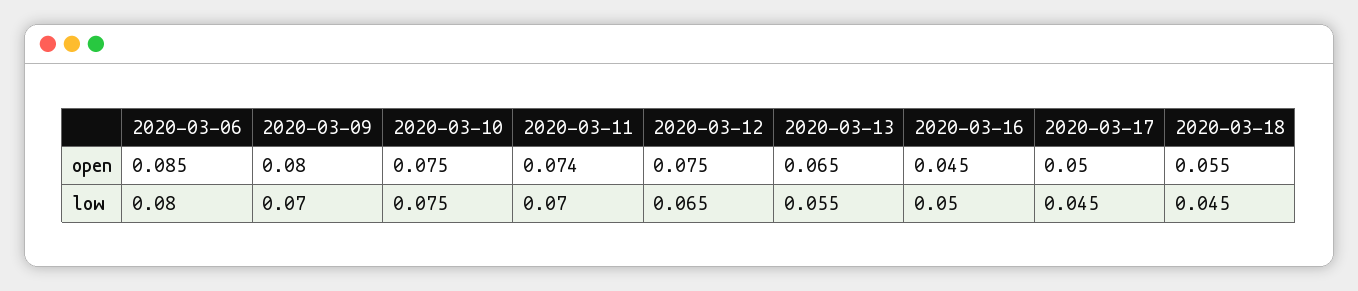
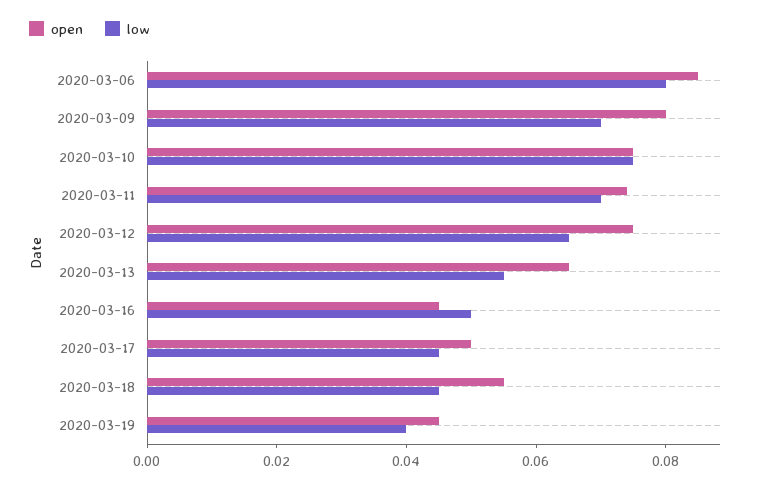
open, 2020-03-19: none -> 0.045
low, 2020-03-19: none -> 0.04

